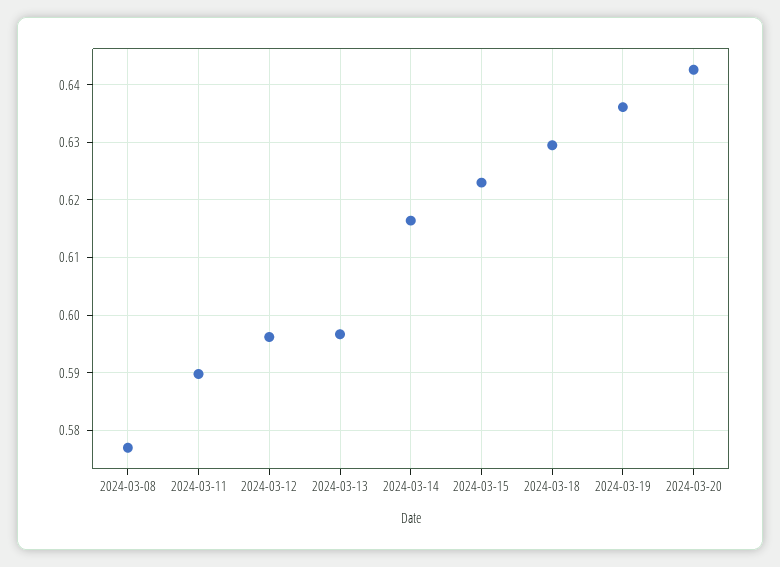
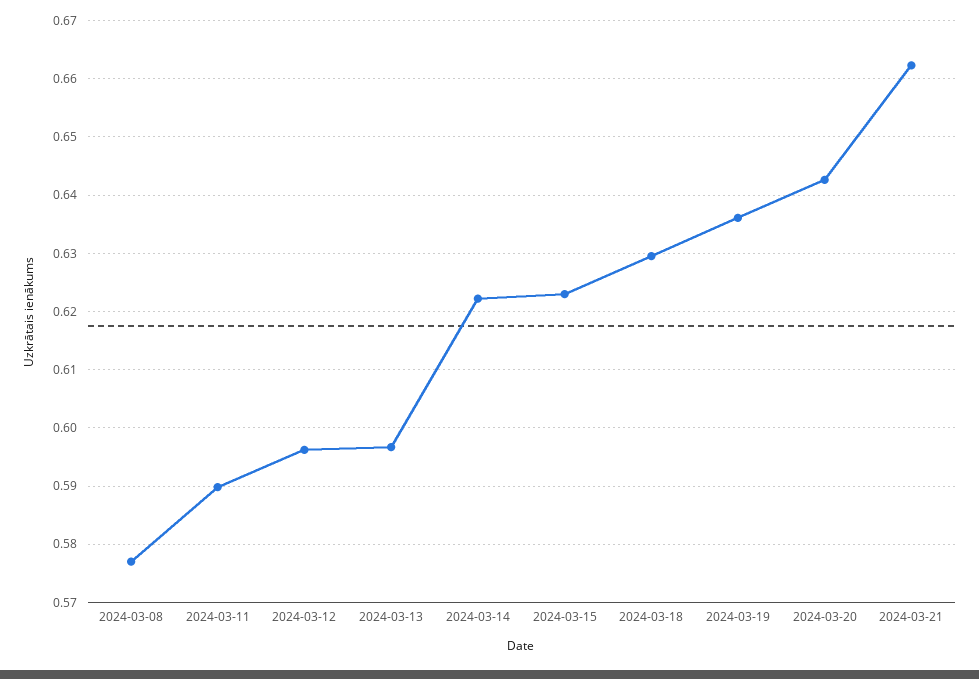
2024-03-14: 0.616 -> 0.622
2024-03-21: none -> 0.662

